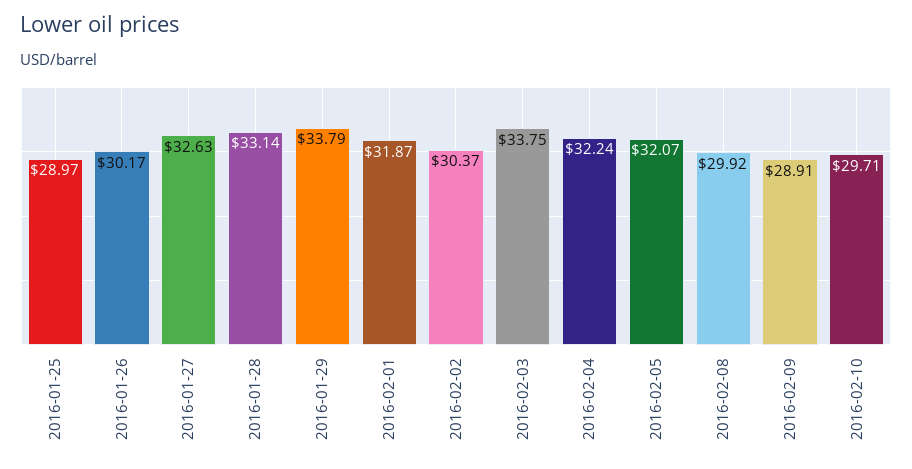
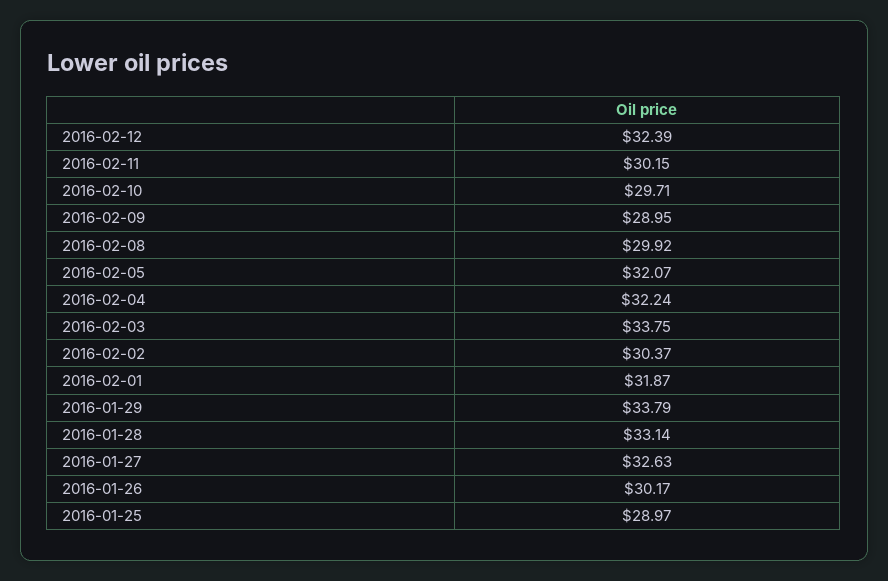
2016-02-09: 28.91 -> 28.95
2016-02-12: none -> 32.39
2016-02-11: none -> 30.15

